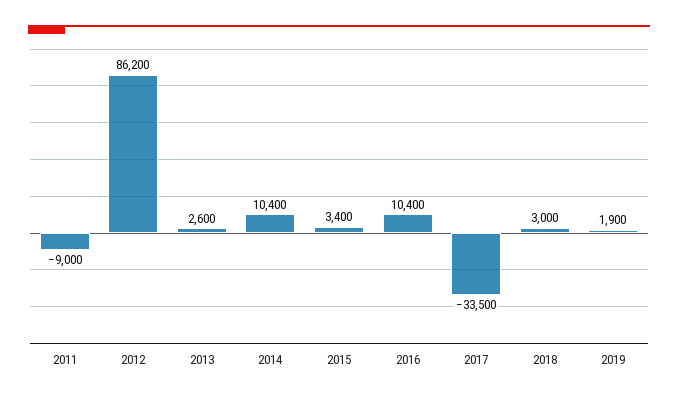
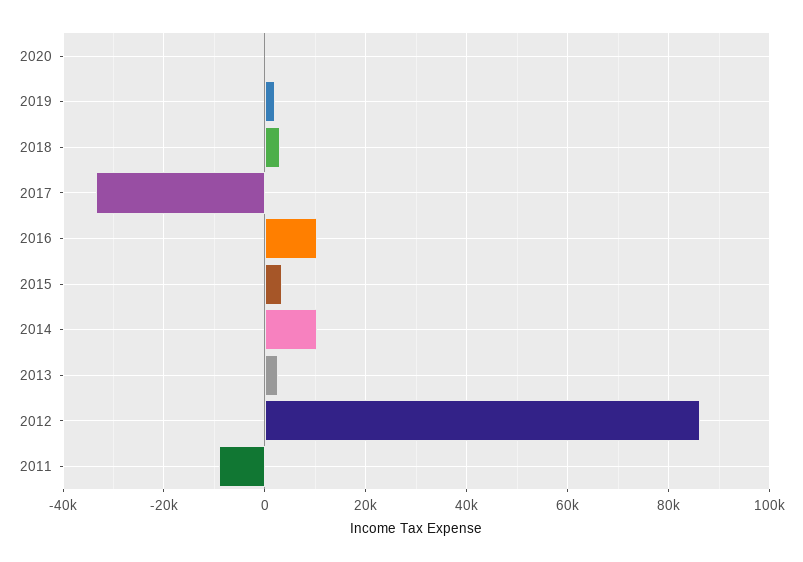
2020: none -> 0

